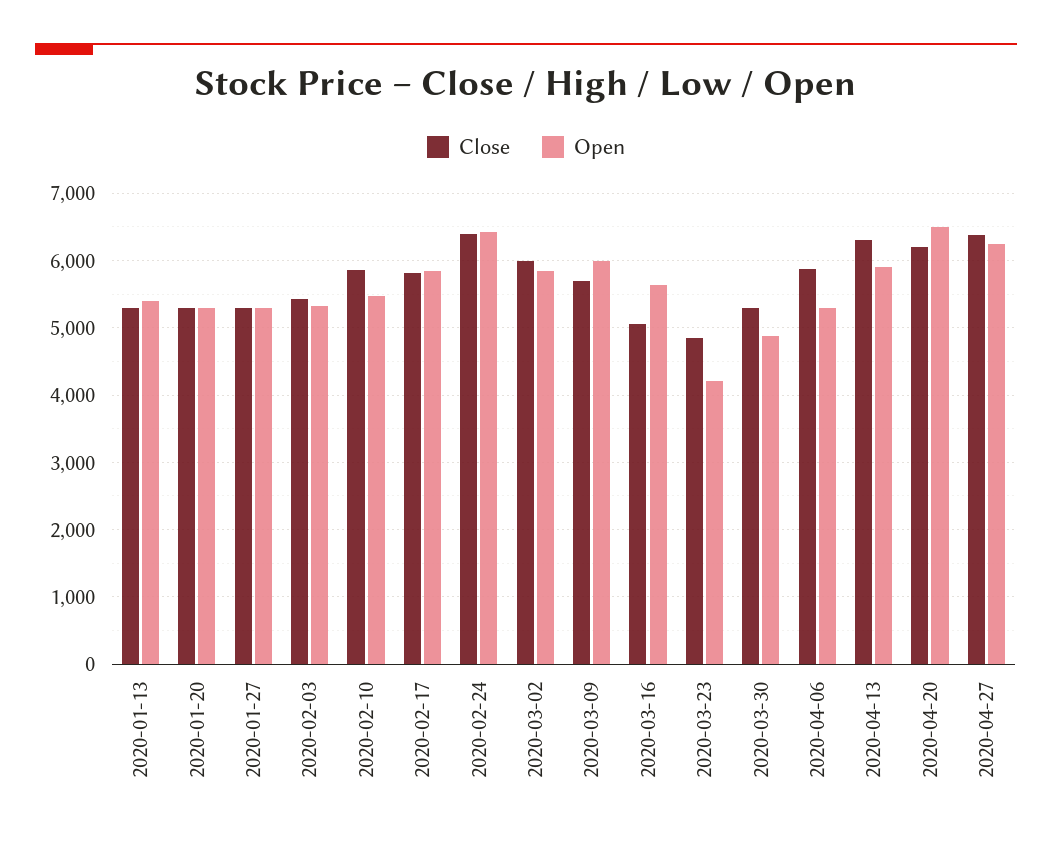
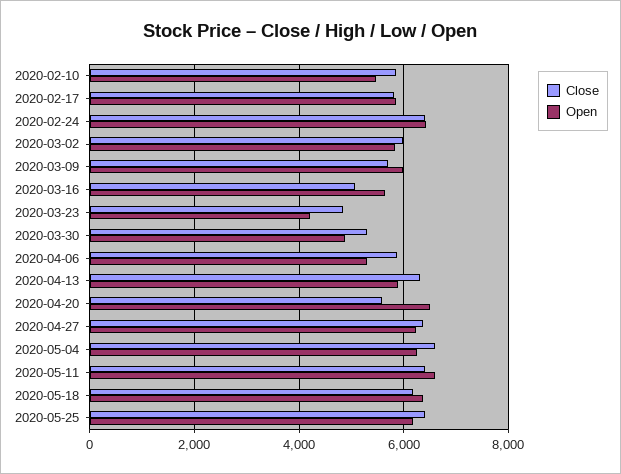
Close, 2020-01-13: 5300 -> none
Open, 2020-01-13: 5400 -> none
Close, 2020-01-20: 5300 -> none
Open, 2020-01-20: 5300 -> none
Close, 2020-01-27: 5300 -> none
Open, 2020-01-27: 5300 -> none
Close, 2020-02-03: 5400 -> none
Open, 2020-02-03: 5300 -> none
Close, 2020-04-20: 6200 -> 5600
Close, 2020-05-04: none -> 6600
Open, 2020-05-04: none -> 6200
Close, 2020-05-11: none -> 6400
Open, 2020-05-11: none -> 6600
Close, 2020-05-18: none -> 6200
Open, 2020-05-18: none -> 6400
Close, 2020-05-25: none -> 6400
Open, 2020-05-25: none -> 6200

